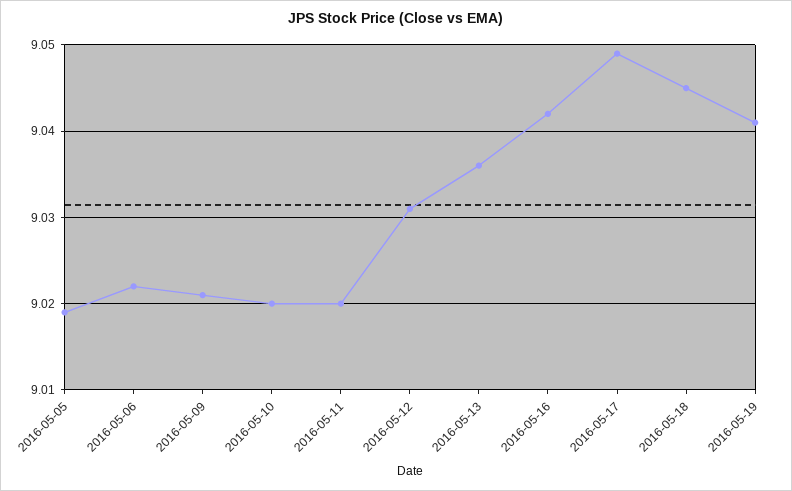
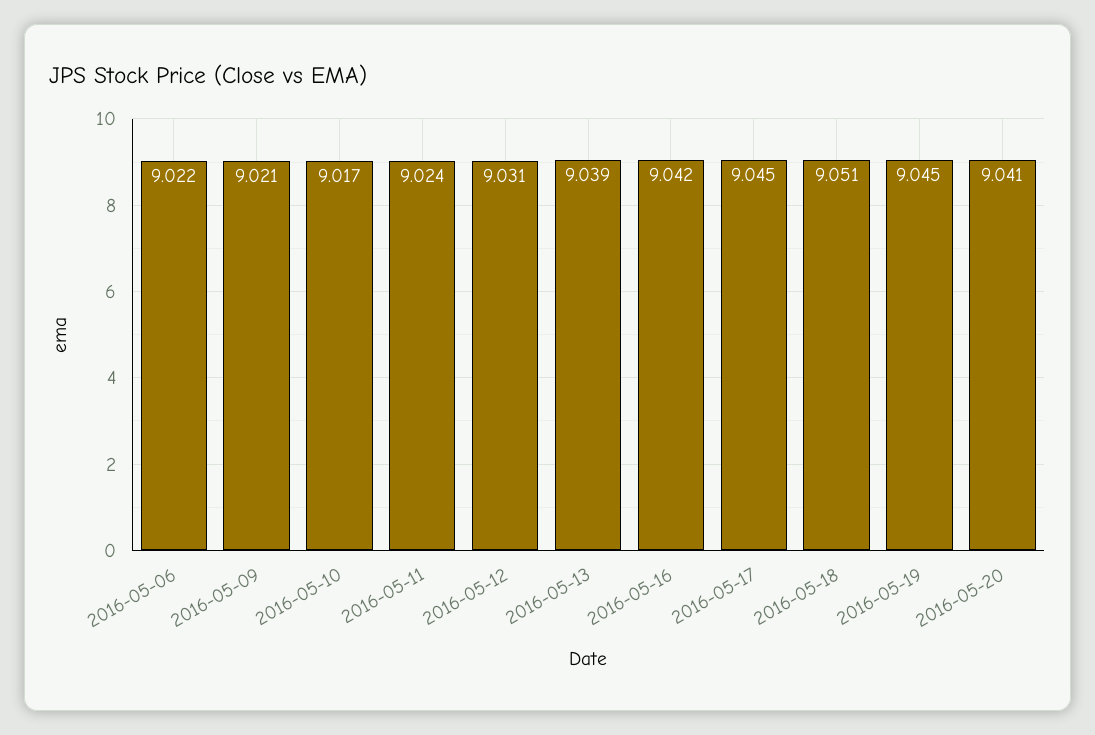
2016-05-05: 9.019 -> none
2016-05-10: 9.02 -> 9.017
2016-05-11: 9.02 -> 9.024
2016-05-13: 9.036 -> 9.039
2016-05-17: 9.049 -> 9.045
2016-05-18: 9.045 -> 9.051
2016-05-19: 9.041 -> 9.045
2016-05-20: none -> 9.041

